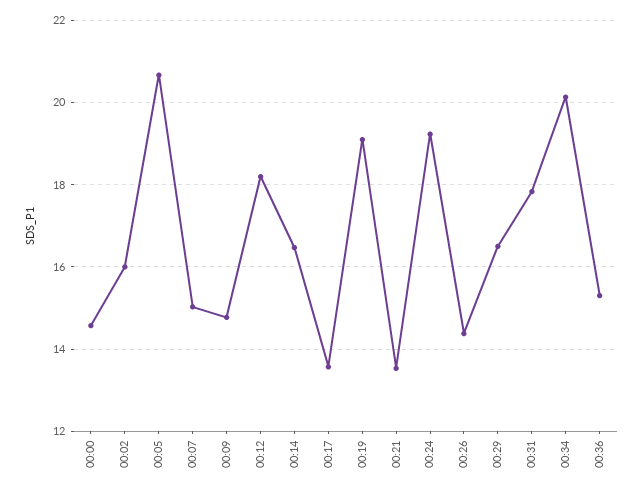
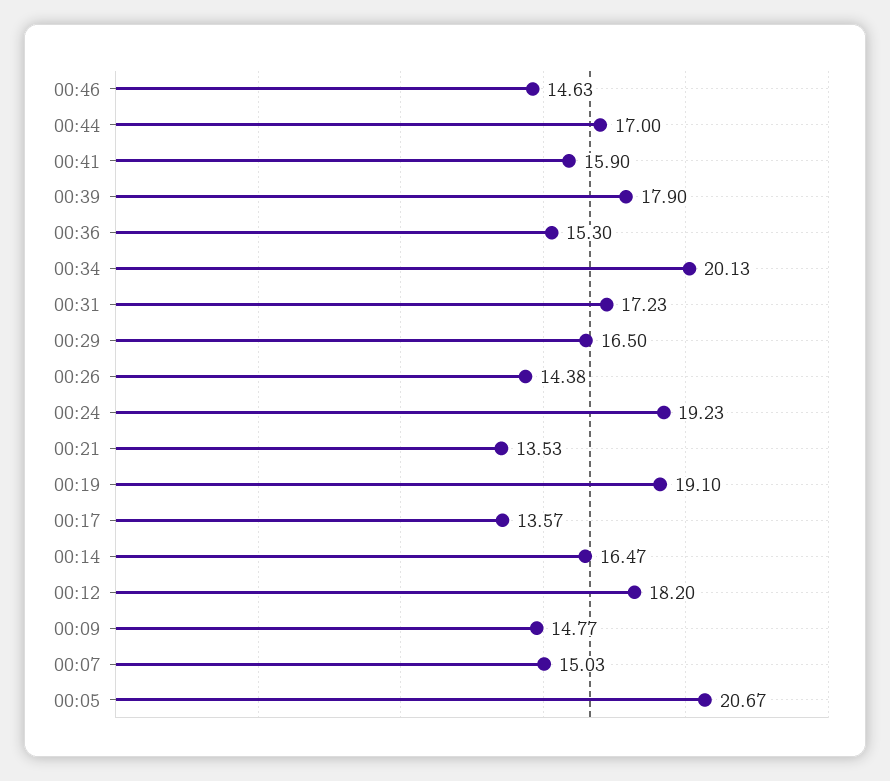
00:00: 14.6 -> none
00:02: 16 -> none
00:31: 17.8 -> 17.23
00:46: none -> 14.63
00:44: none -> 17
00:41: none -> 15.9
00:39: none -> 17.9

